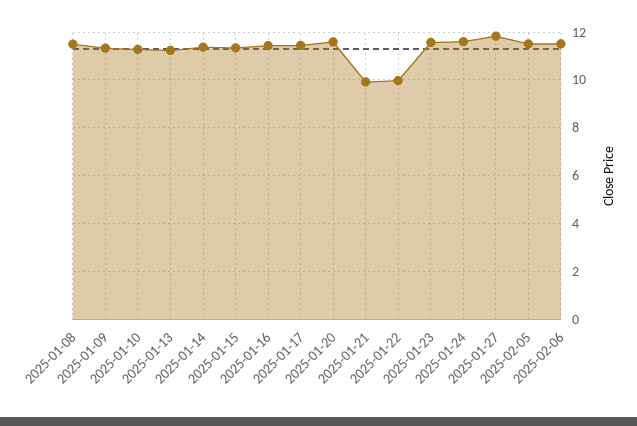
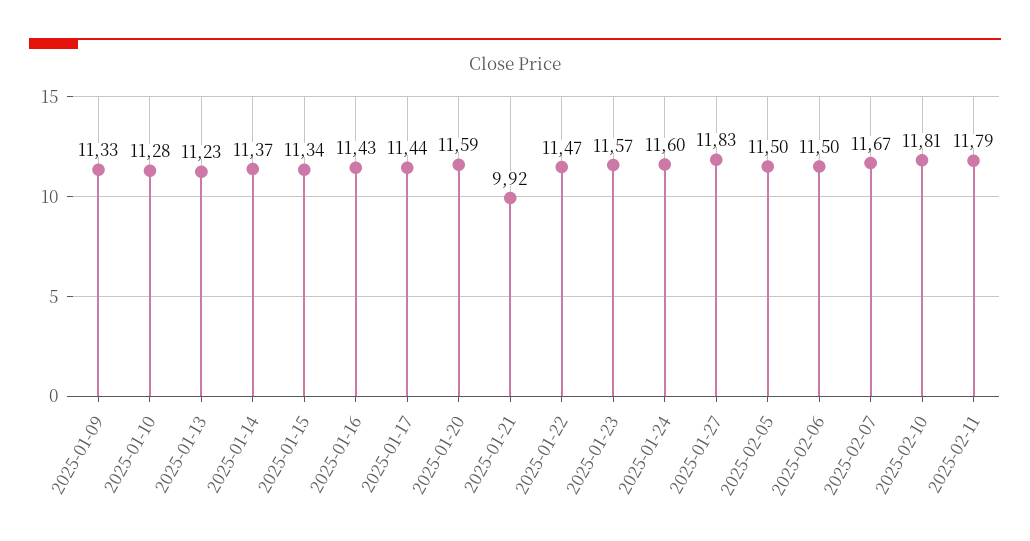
2025-01-08: 11.5 -> none
2025-01-22: 10 -> 11.47
2025-02-07: none -> 11.67
2025-02-10: none -> 11.81
2025-02-11: none -> 11.79

